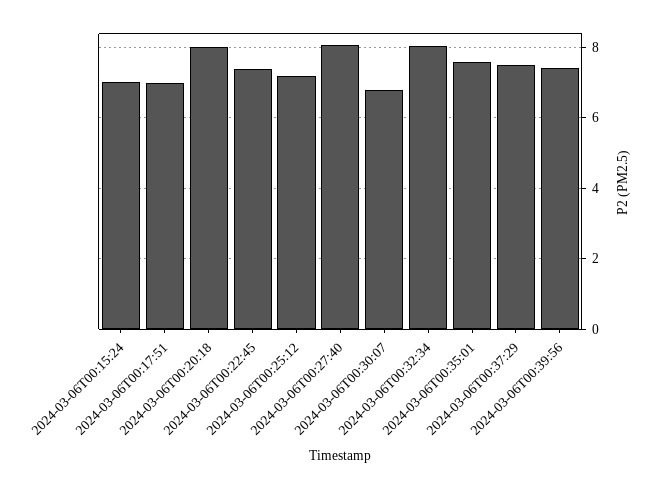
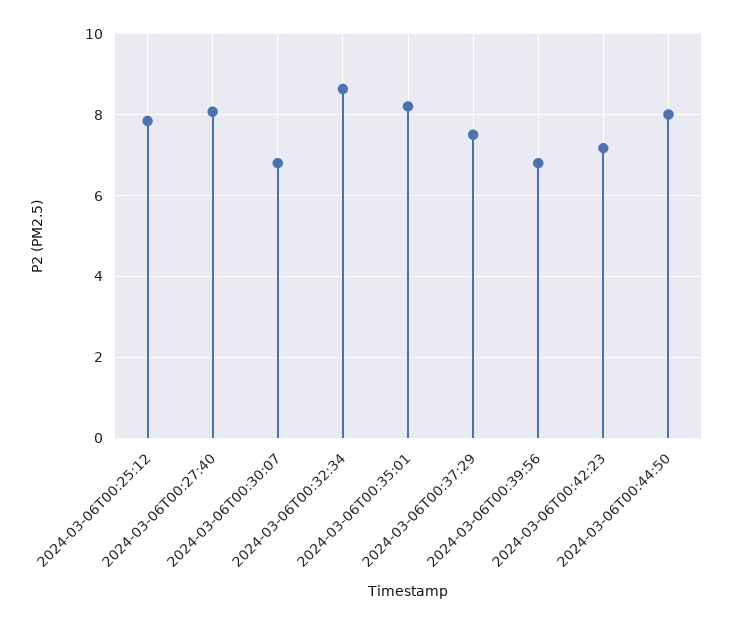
2024-03-06T00:15:24: 7 -> none
2024-03-06T00:17:51: 7 -> none
2024-03-06T00:20:18: 8 -> none
2024-03-06T00:22:45: 7.4 -> none
2024-03-06T00:25:12: 7.2 -> 7.8
2024-03-06T00:32:34: 8 -> 8.6
2024-03-06T00:35:01: 7.6 -> 8.2
2024-03-06T00:39:56: 7.4 -> 6.8
2024-03-06T00:42:23: none -> 7.2
2024-03-06T00:44:50: none -> 8

